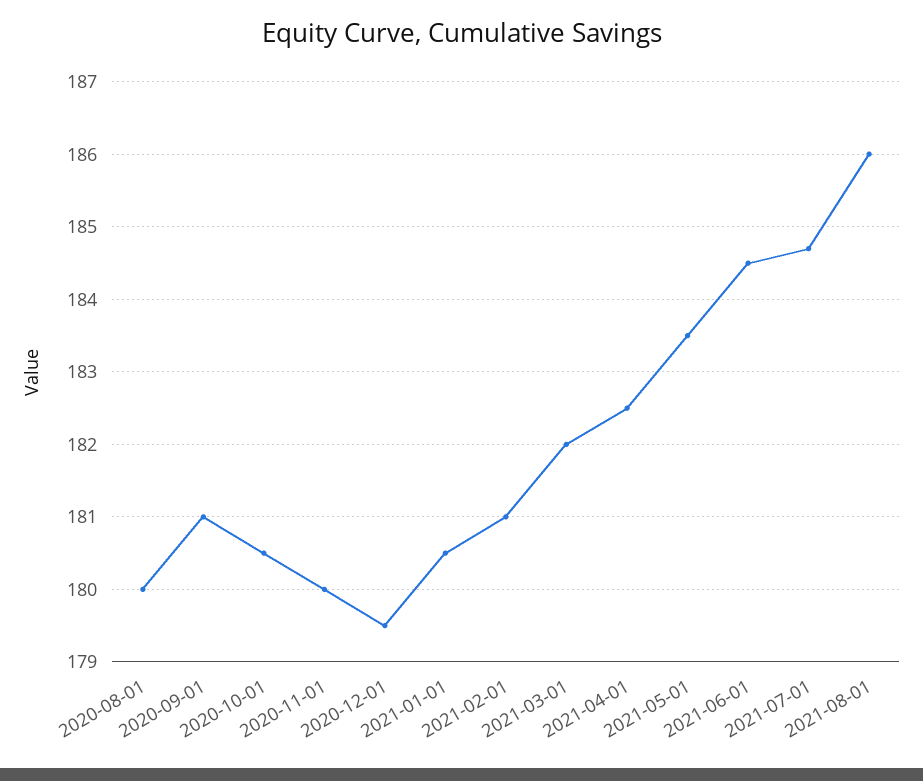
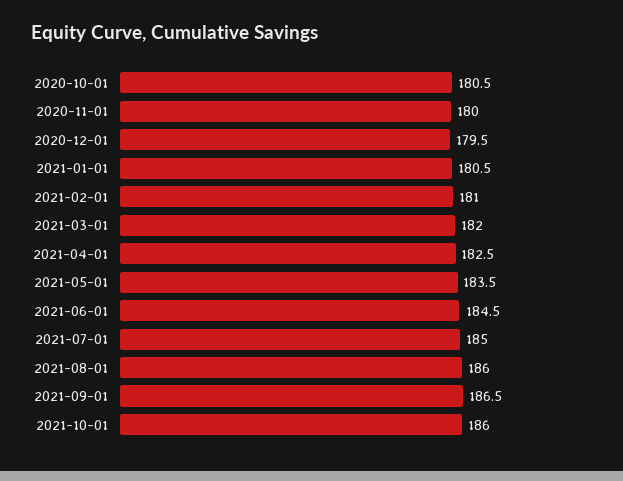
2020-08-01: 180 -> none
2020-09-01: 181 -> none
2021-07-01: 184.7 -> 185
2021-09-01: none -> 186.5
2021-10-01: none -> 186

